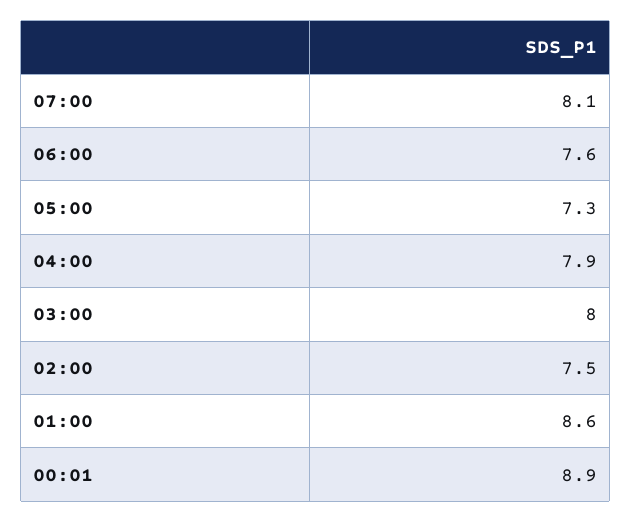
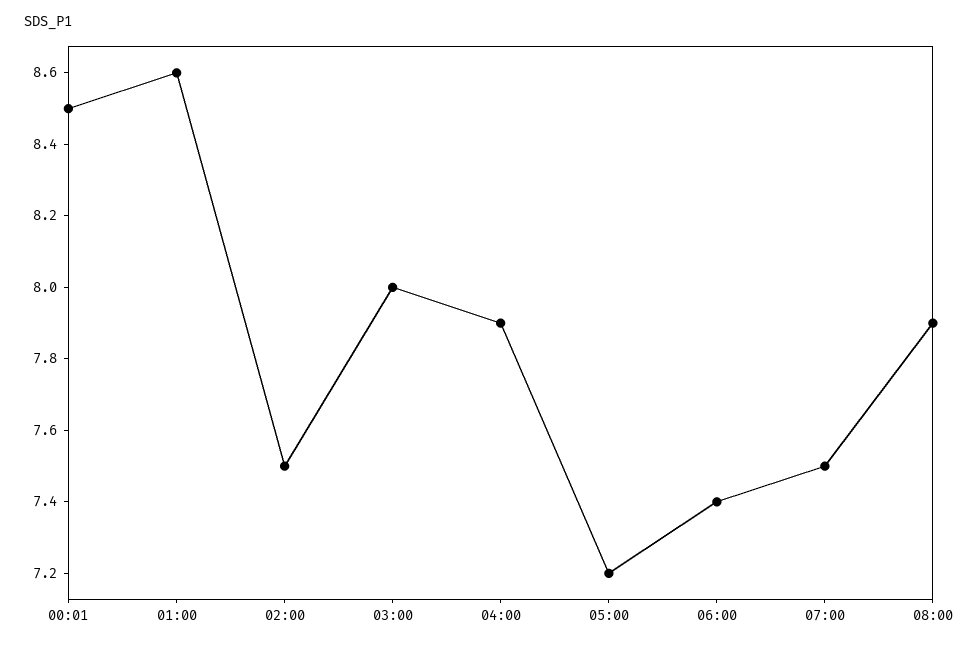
07:00: 8.1 -> 7.5
06:00: 7.6 -> 7.4
05:00: 7.3 -> 7.2
00:01: 8.9 -> 8.5
08:00: none -> 7.9

